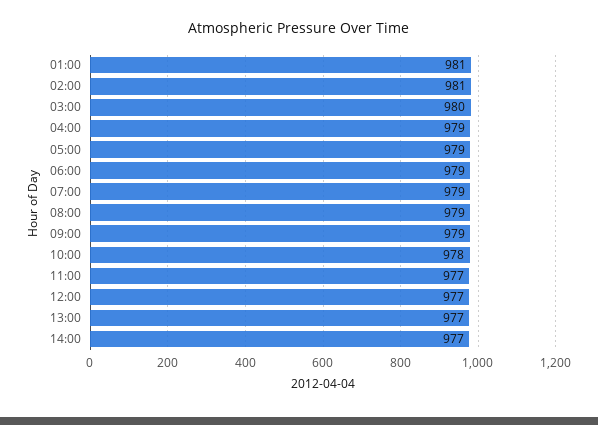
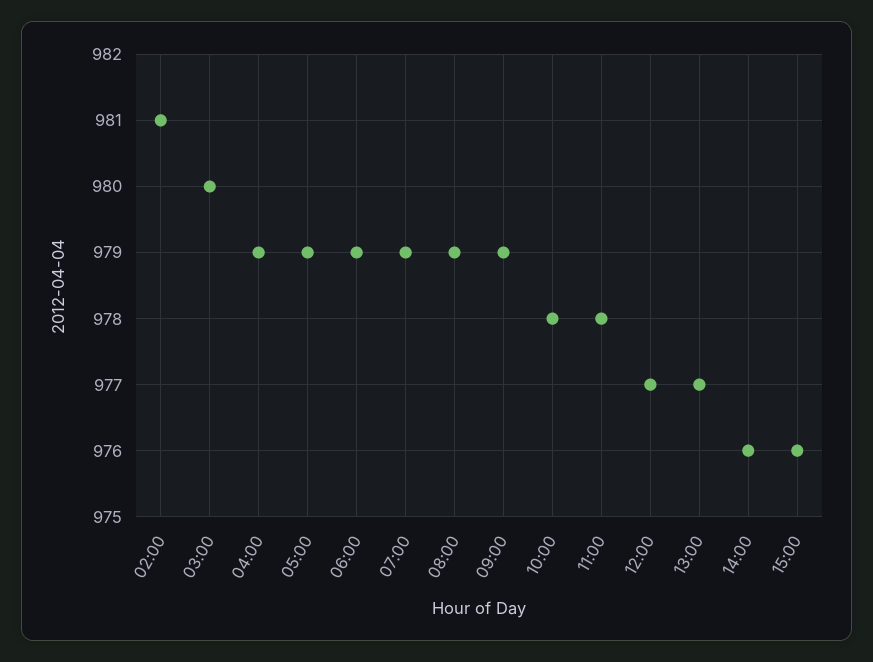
01:00: 981 -> none
11:00: 977 -> 978
14:00: 977 -> 976
15:00: none -> 976

